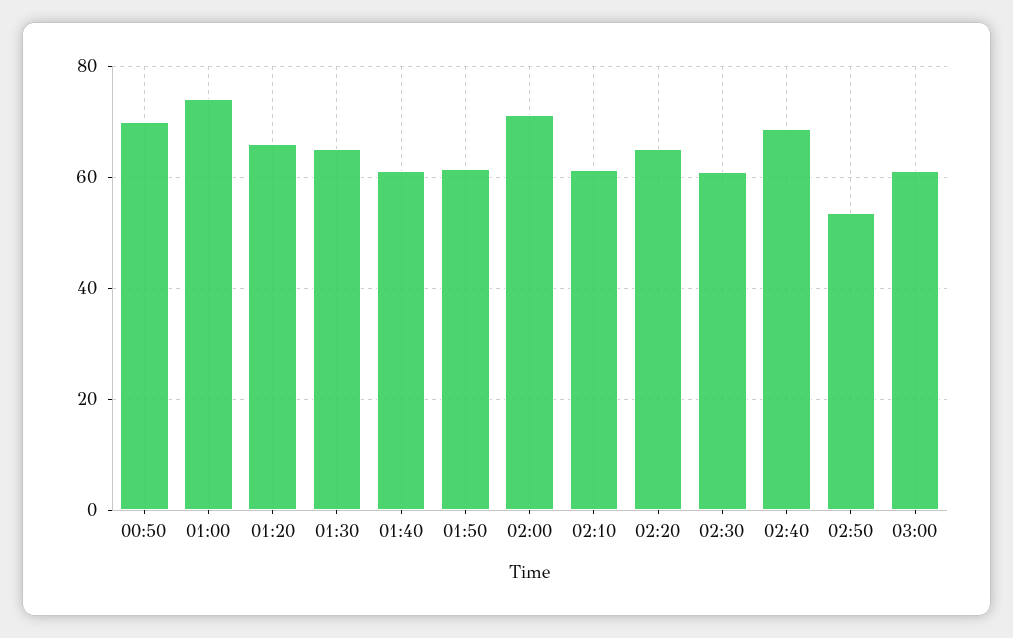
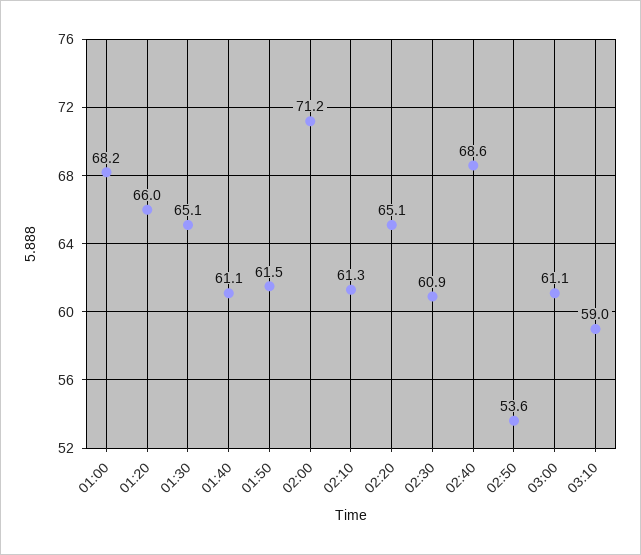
00:50: 70 -> none
01:00: 74 -> 68.2
03:10: none -> 59

